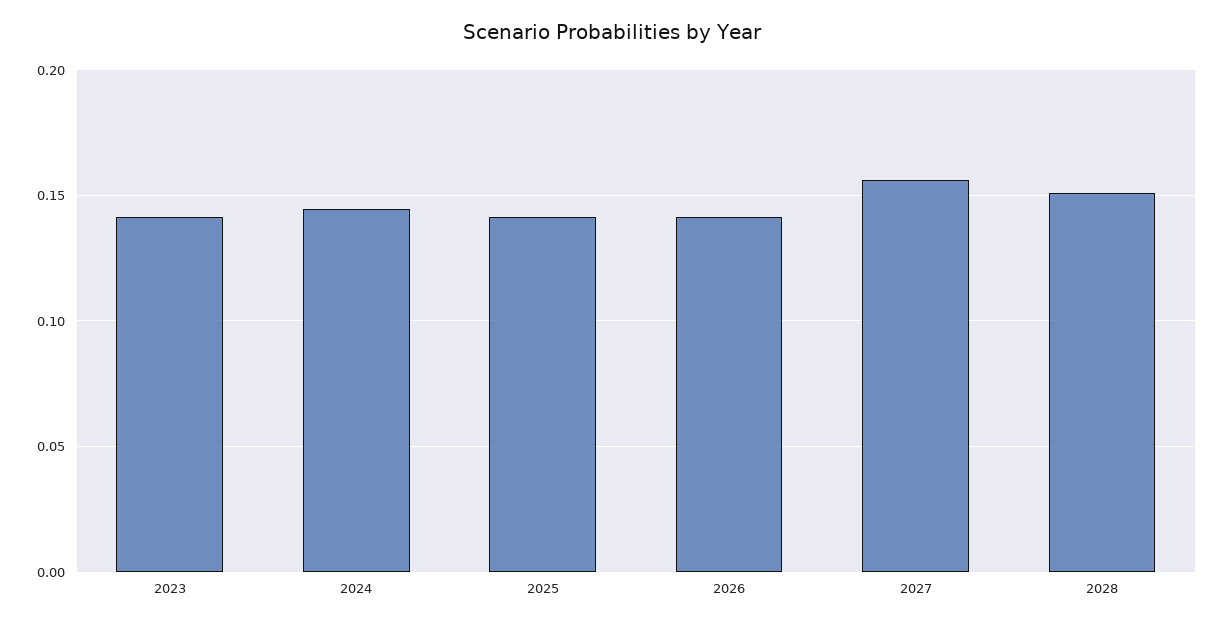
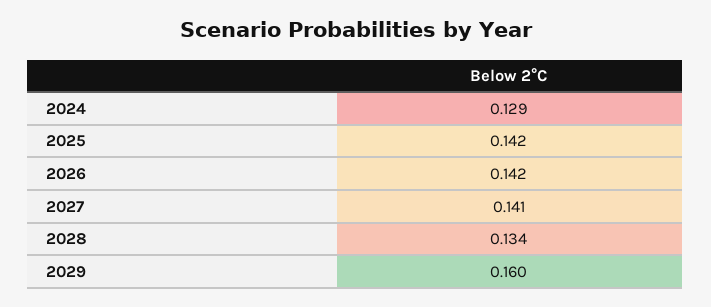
2023: 0.14 -> none
2024: 0.145 -> 0.129
2027: 0.155 -> 0.141
2028: 0.15 -> 0.134
2029: none -> 0.16

